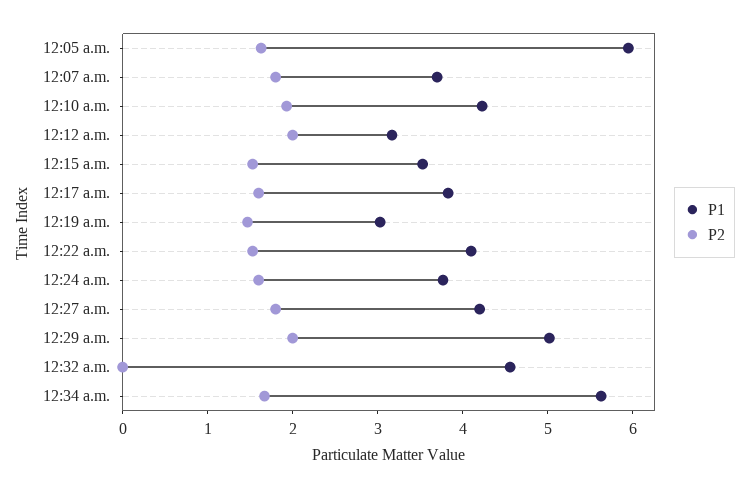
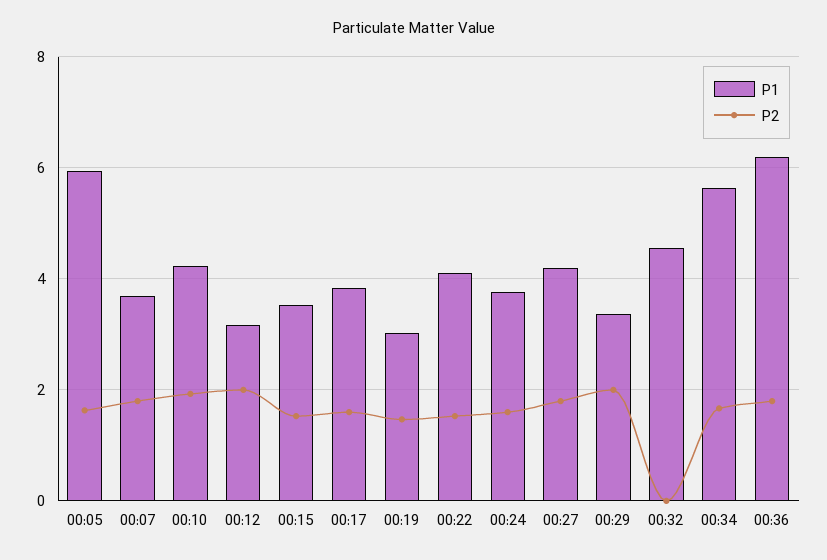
P1, 12:29 a.m.: 5 -> 3.4
P1, 00:36: none -> 6.2
P2, 00:36: none -> 1.8

